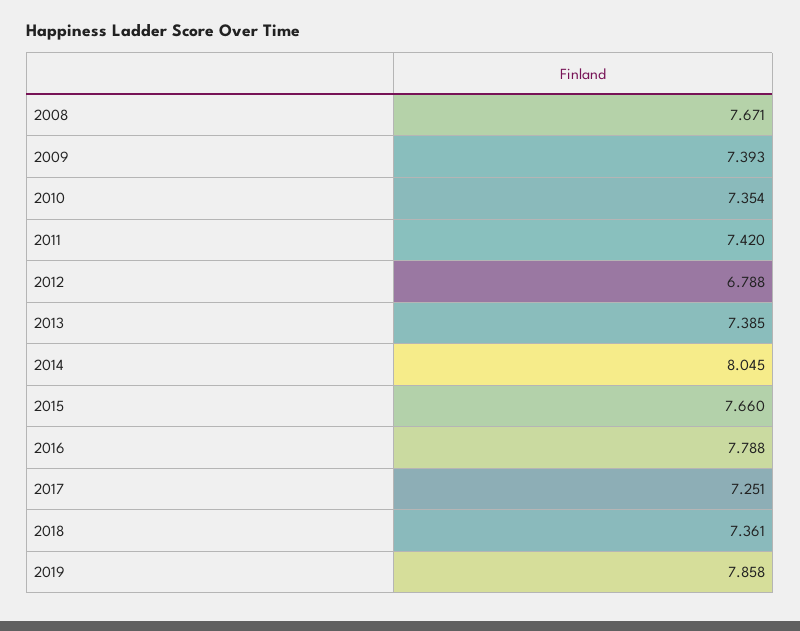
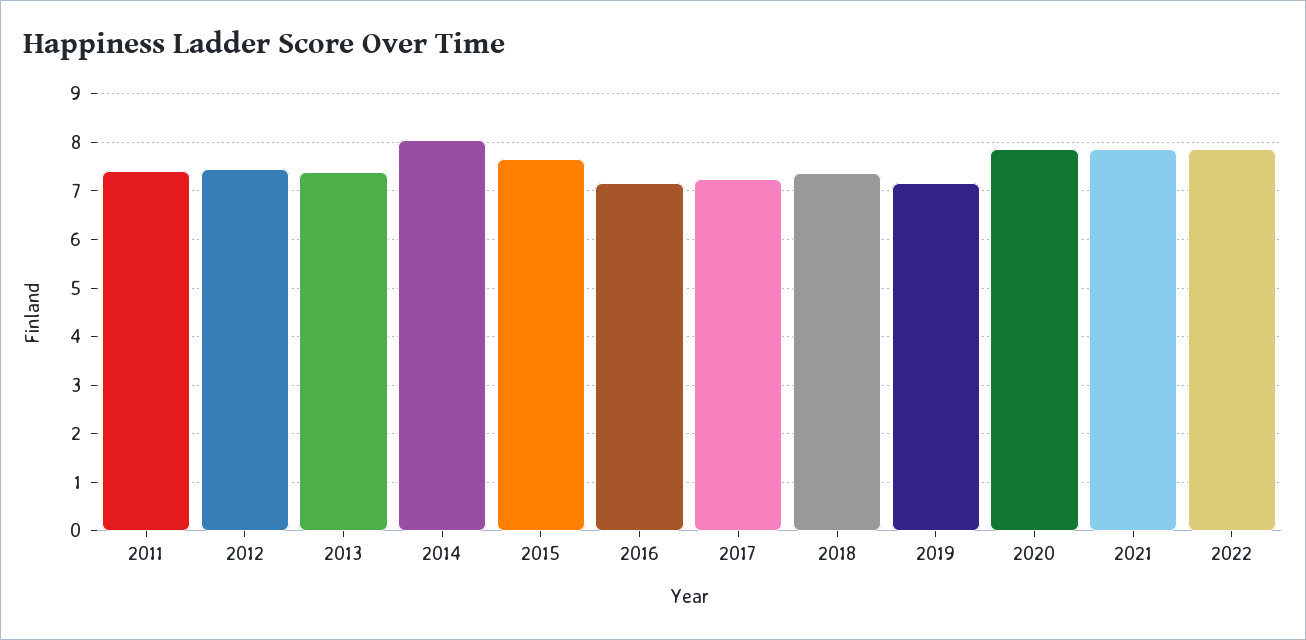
2008: 7.671 -> none
2009: 7.393 -> none
2010: 7.354 -> none
2012: 6.788 -> 7.4
2016: 7.788 -> 7.2
2019: 7.858 -> 7.2
2020: none -> 7.8
2021: none -> 7.8
2022: none -> 7.8

